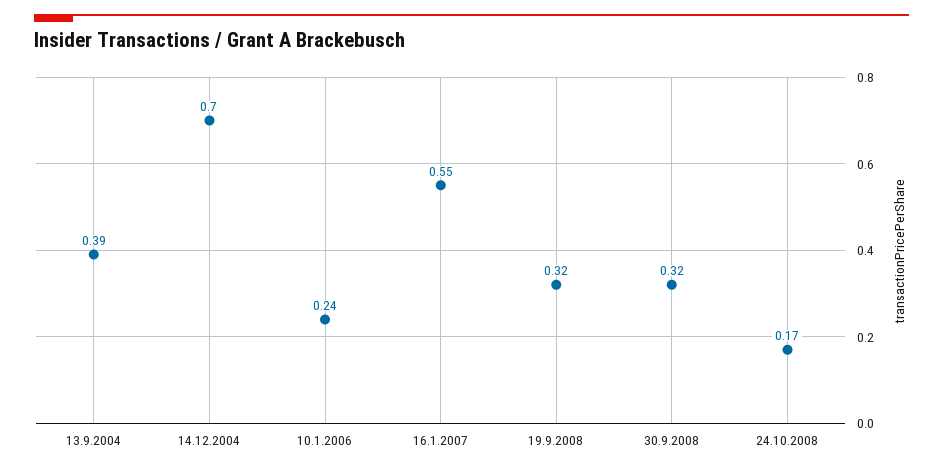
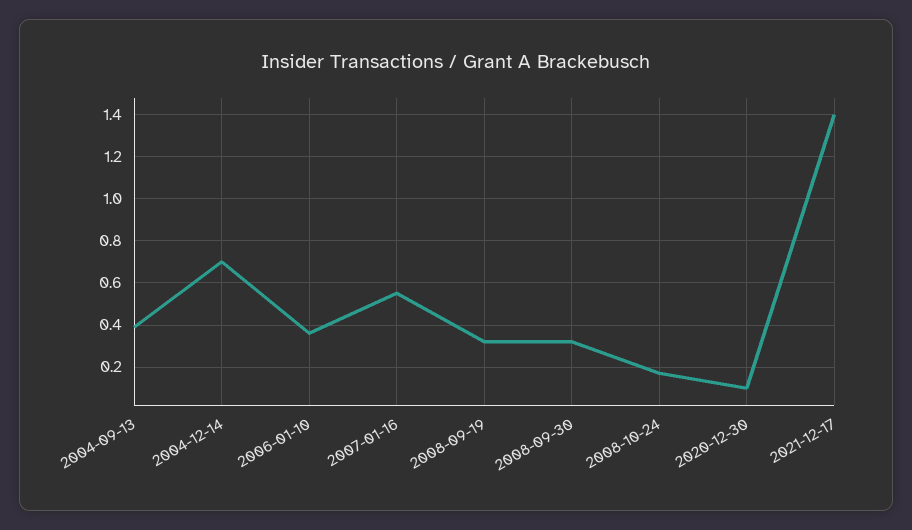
10.1.2006: 0.24 -> 0.35
2020-12-30: none -> 0.1
2021-12-17: none -> 1.4

